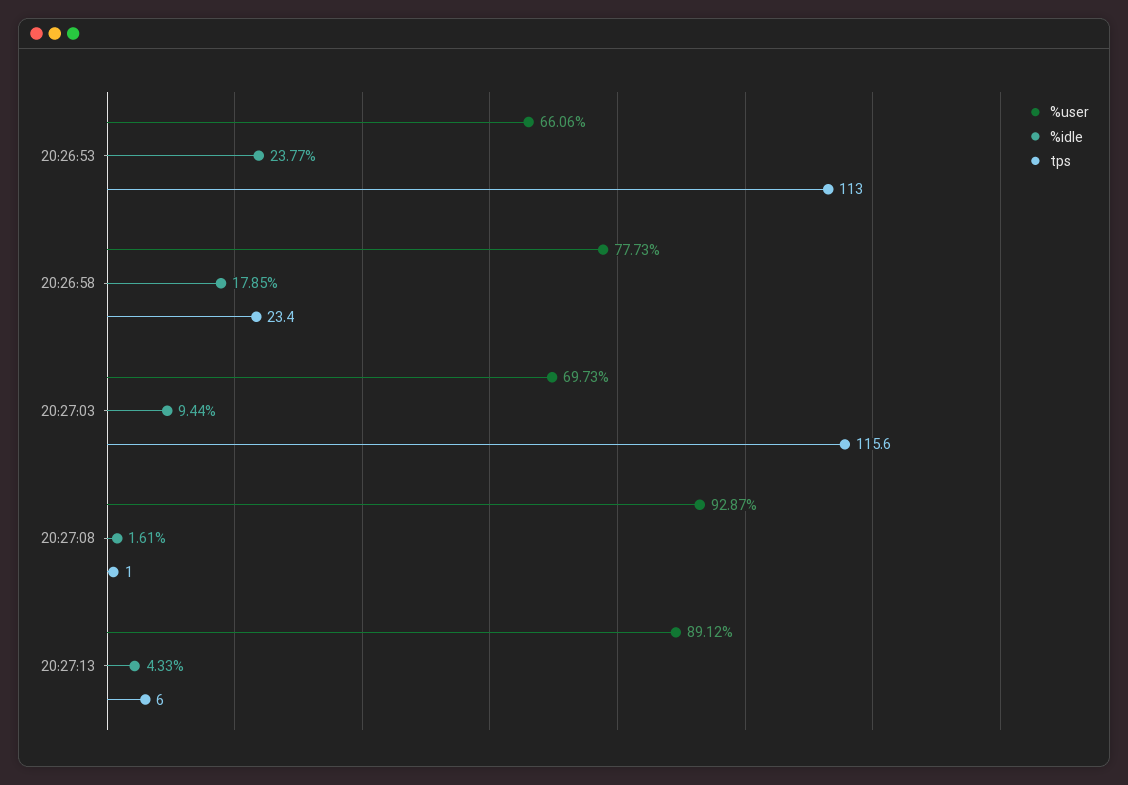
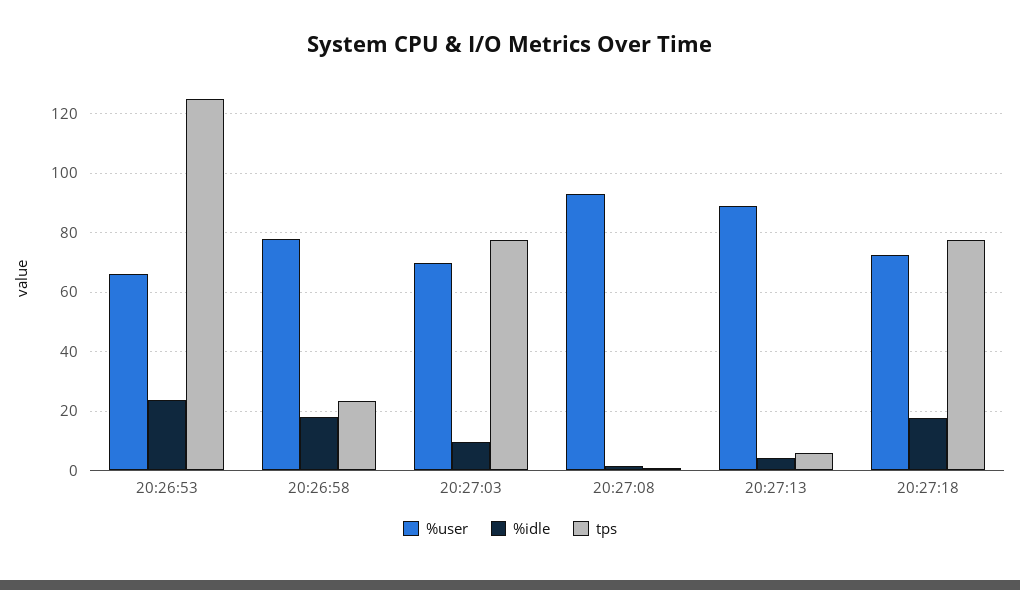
tps, 20:26:53: 113 -> 125
tps, 20:27:03: 115.6 -> 77.5
%user, 20:27:18: none -> 72.5
%idle, 20:27:18: none -> 17.5
tps, 20:27:18: none -> 77.5

